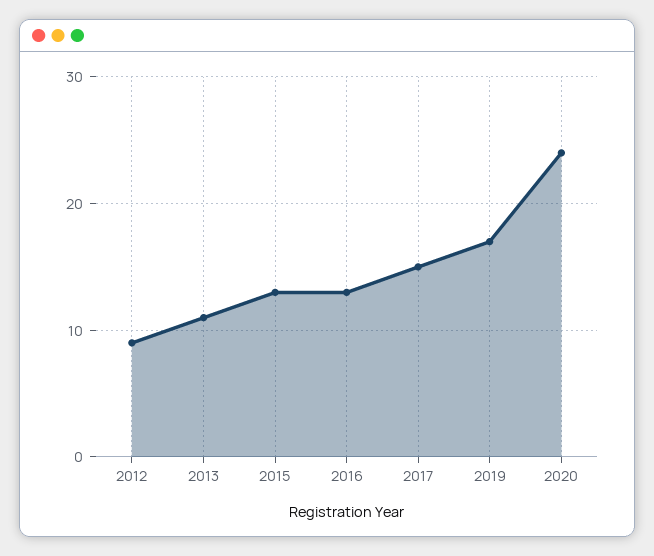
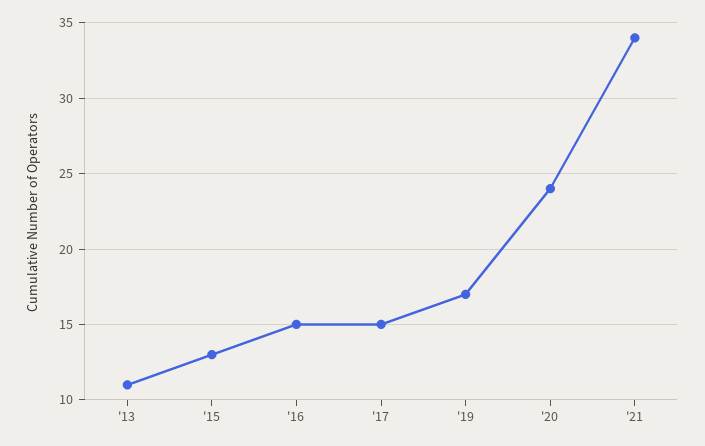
2012: 9 -> none
2016: 13 -> 15
'21: none -> 34

